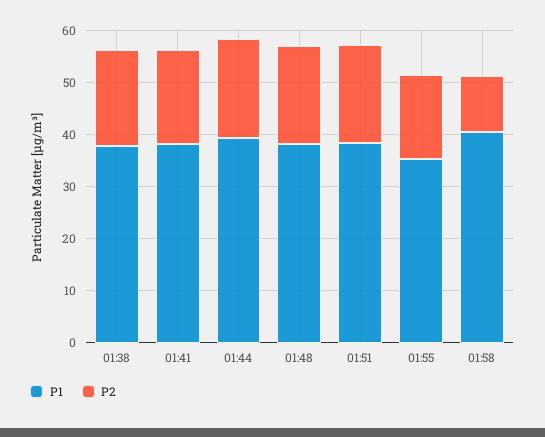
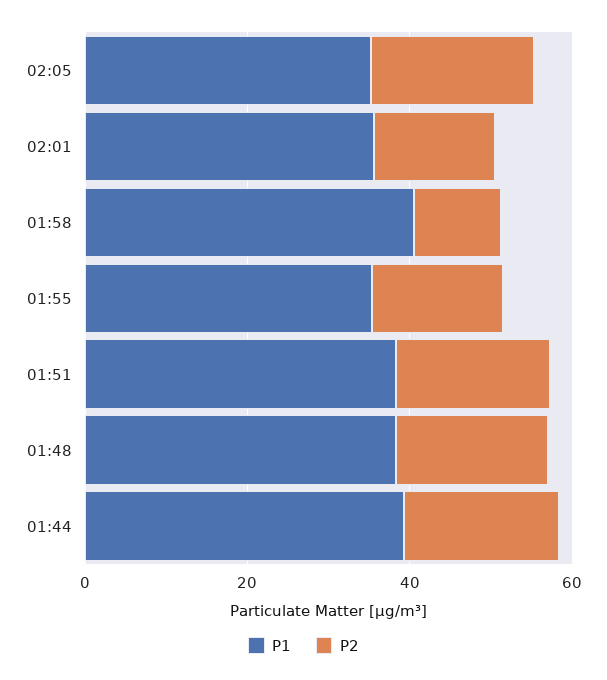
P1, 01:38: 38 -> none
P2, 01:38: 18 -> none
P1, 01:41: 38 -> none
P2, 01:41: 18 -> none
P1, 02:05: none -> 35
P2, 02:05: none -> 20
P1, 02:01: none -> 35
P2, 02:01: none -> 15

